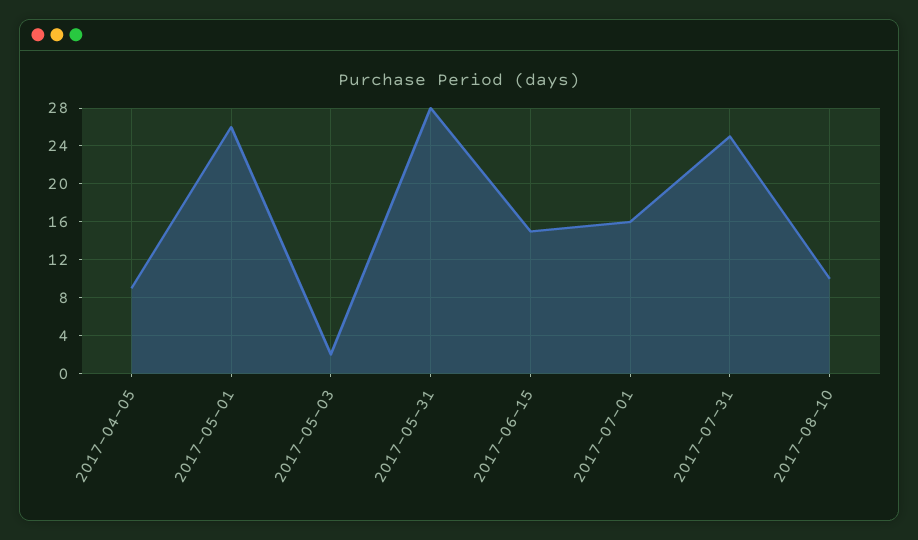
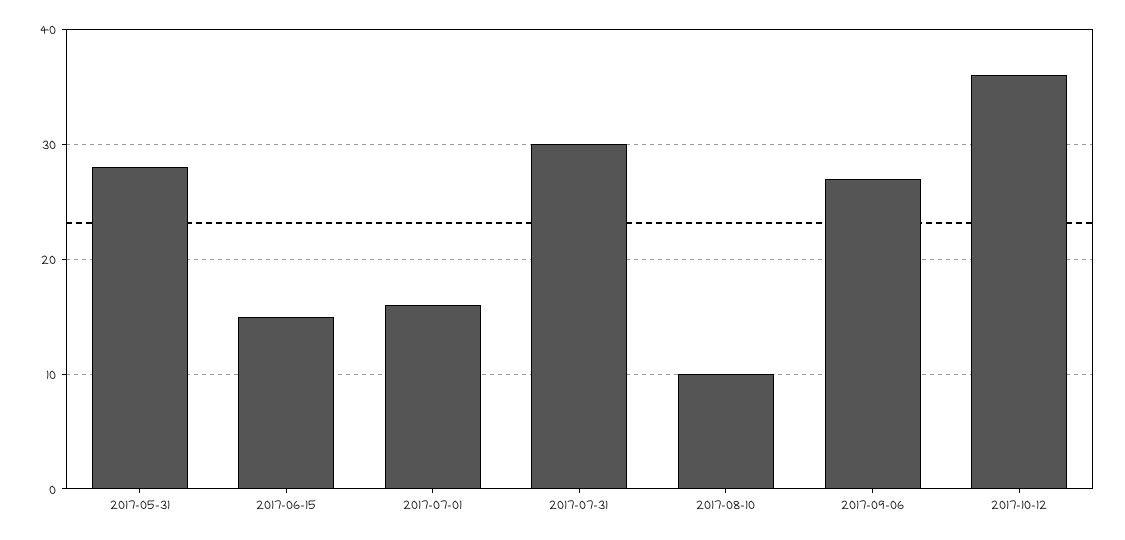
2017-04-05: 9 -> none
2017-05-01: 26 -> none
2017-05-03: 2 -> none
2017-07-31: 25 -> 30
2017-09-06: none -> 27
2017-10-12: none -> 36

